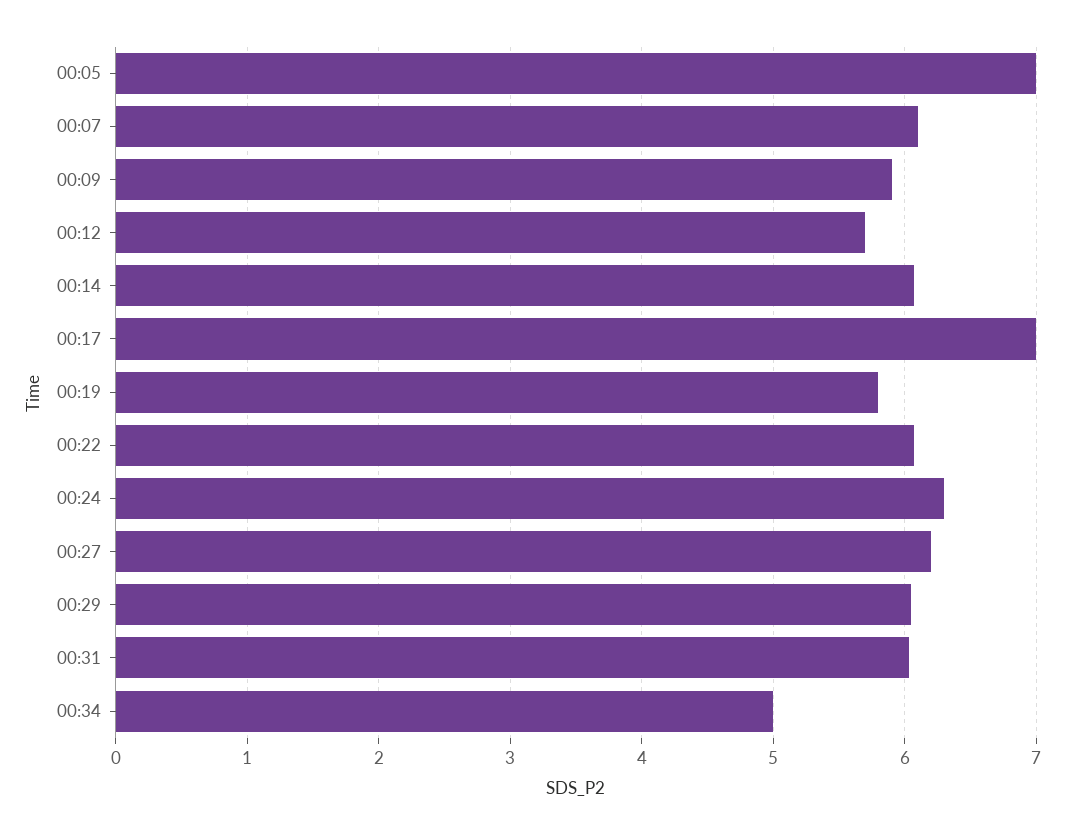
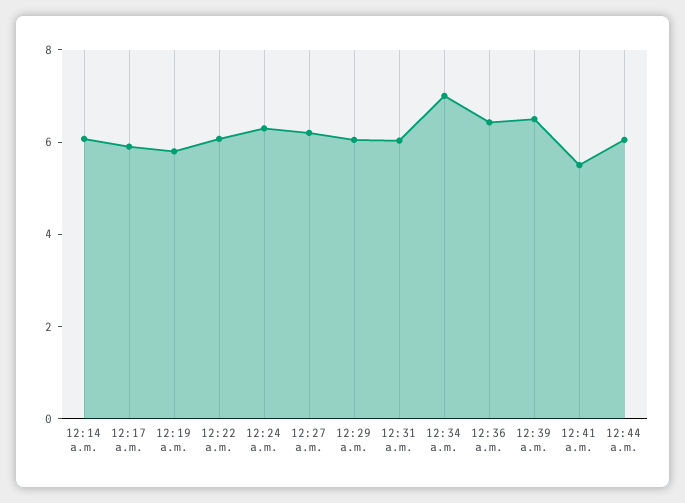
00:05: 7 -> none
00:07: 6.1 -> none
00:09: 5.9 -> none
00:12: 5.7 -> none
00:17: 7 -> 6
00:34: 5 -> 7
12:36 a.m.: none -> 6.5
12:39 a.m.: none -> 6.5
12:41 a.m.: none -> 5.5
12:44 a.m.: none -> 6

